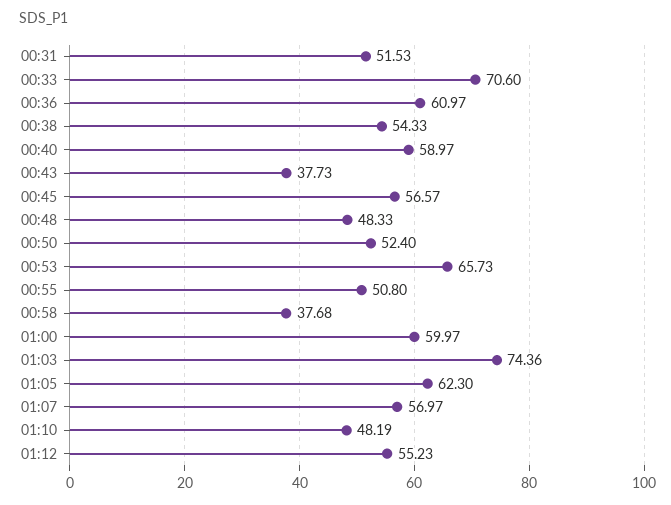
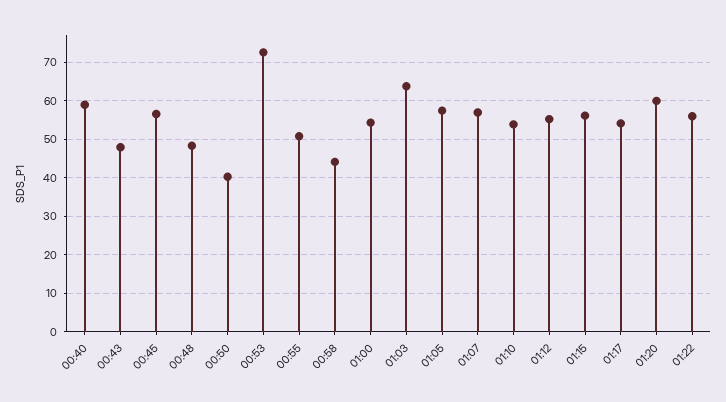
00:31: 51.53 -> none
00:33: 70.6 -> none
00:36: 60.97 -> none
00:38: 54.33 -> none
00:43: 37.73 -> 48
00:50: 52.4 -> 40
00:53: 65.73 -> 72
00:58: 37.68 -> 44
01:00: 59.97 -> 54
01:03: 74.36 -> 64
01:05: 62.3 -> 58
01:10: 48.19 -> 54
01:15: none -> 56
01:17: none -> 54
01:20: none -> 60
01:22: none -> 56

